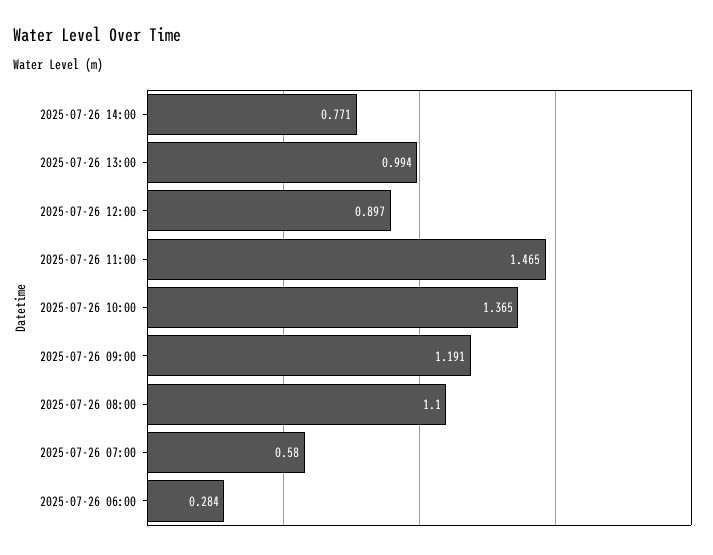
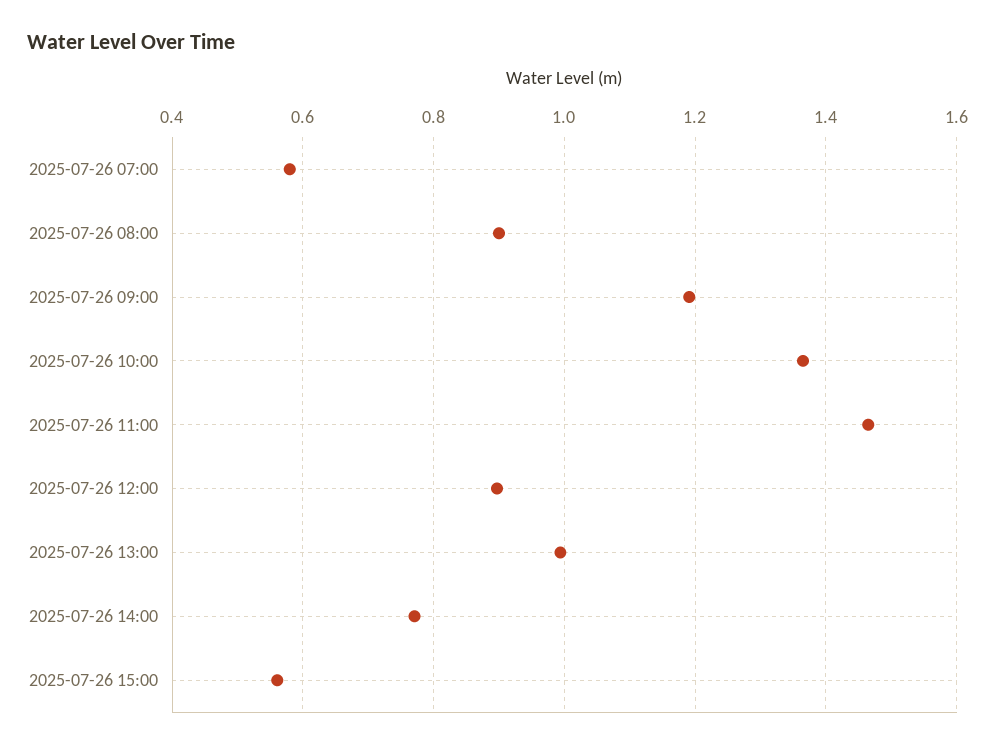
2025-07-26 08:00: 1.1 -> 0.9
2025-07-26 06:00: 0.284 -> none
2025-07-26 15:00: none -> 0.56

